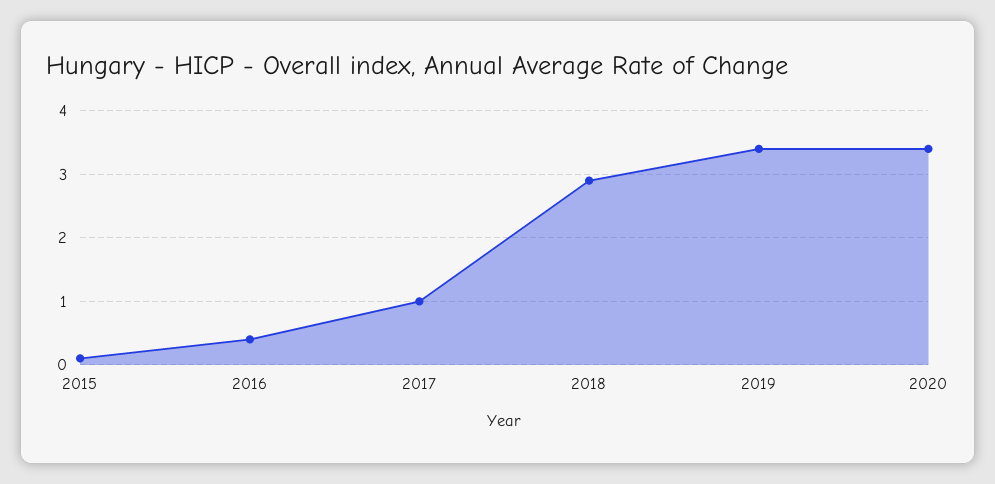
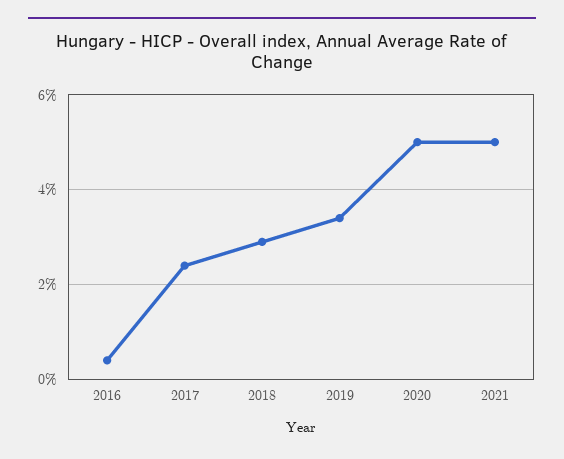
2015: 0.1 -> none
2017: 1 -> 2.5
2020: 3.4 -> 5
2021: none -> 5

